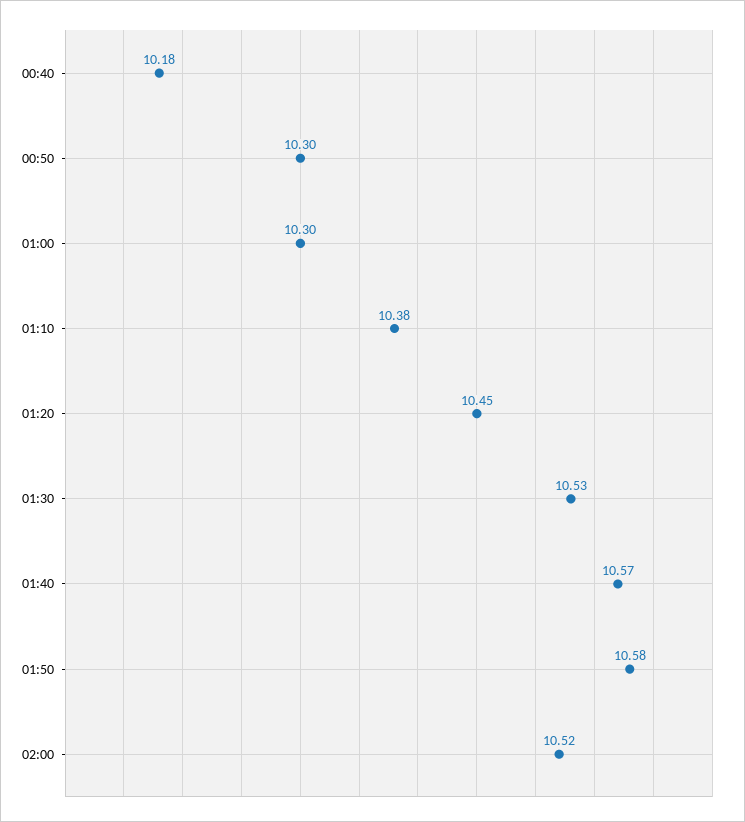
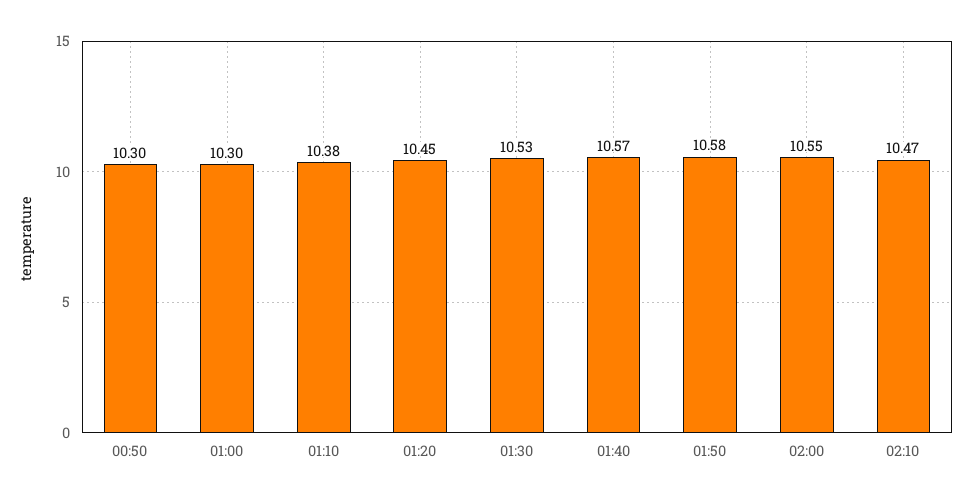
00:40: 10.18 -> none
02:00: 10.52 -> 10.55
02:10: none -> 10.47

